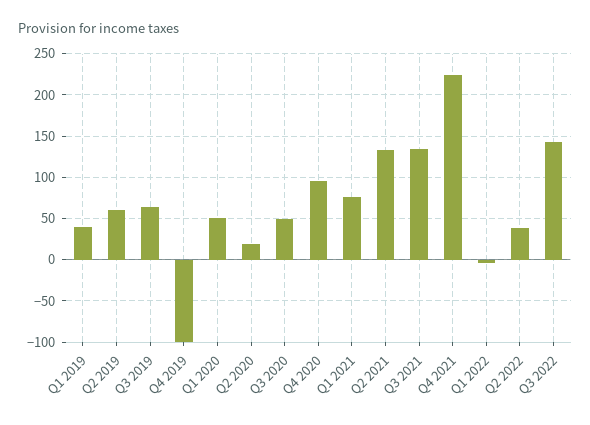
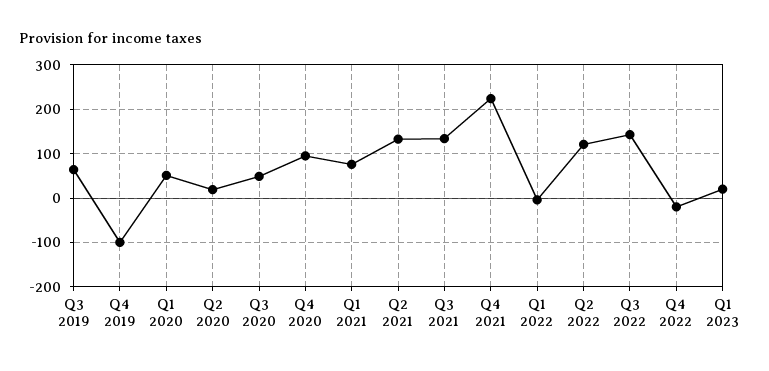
Q1 2019: 40 -> none
Q2 2019: 60 -> none
Q2 2022: 40 -> 120
Q4 2022: none -> -20
Q1 2023: none -> 20

